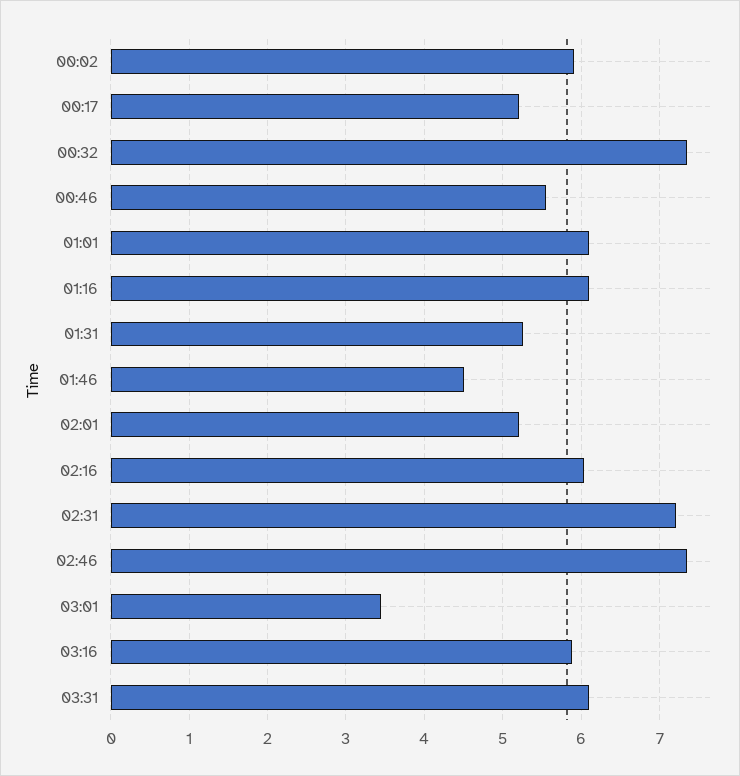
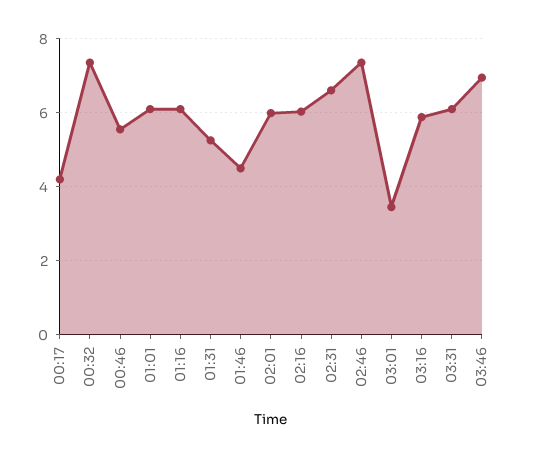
00:02: 5.9 -> none
00:17: 5.2 -> 4.2
02:01: 5.2 -> 6
02:31: 7.2 -> 6.6
03:46: none -> 7

